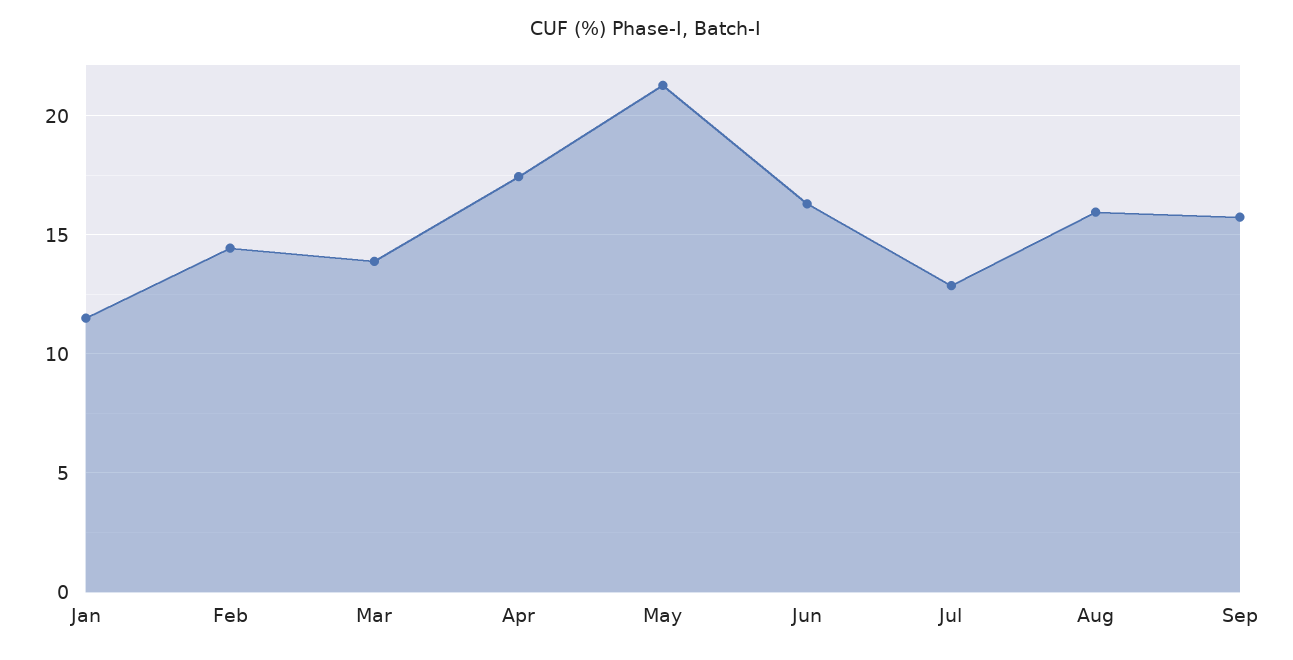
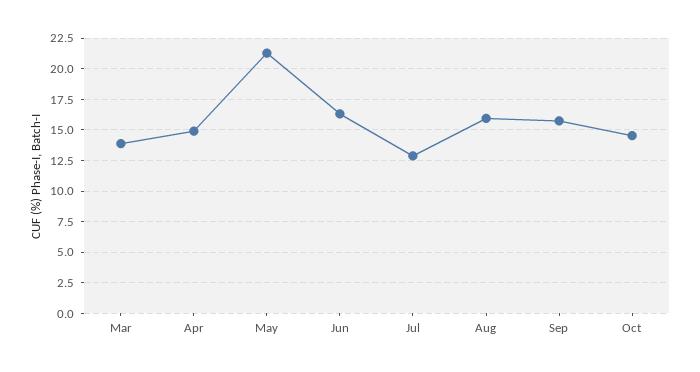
Jan: 11.5 -> none
Feb: 14.5 -> none
Apr: 17.5 -> 15
Oct: none -> 14.5

